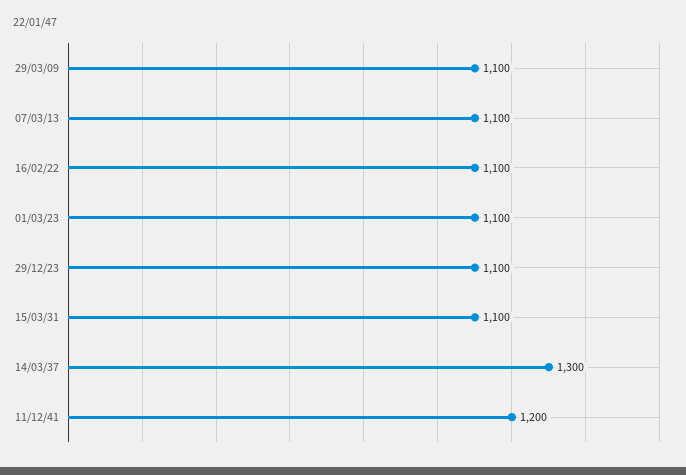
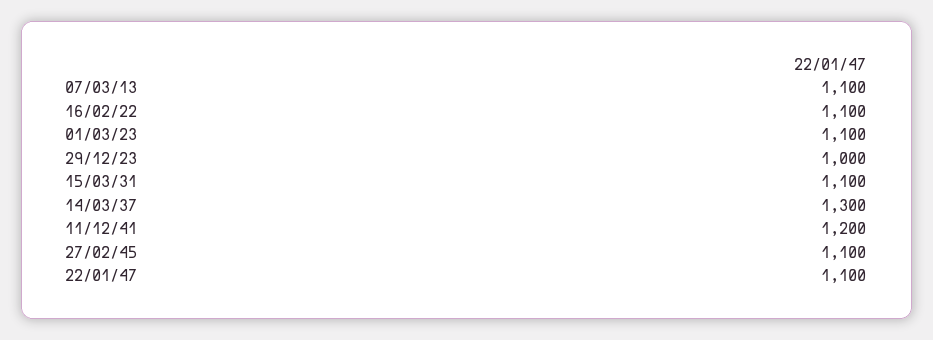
29/03/09: 1100 -> none
29/12/23: 1100 -> 1000
27/02/45: none -> 1100
22/01/47: none -> 1100

